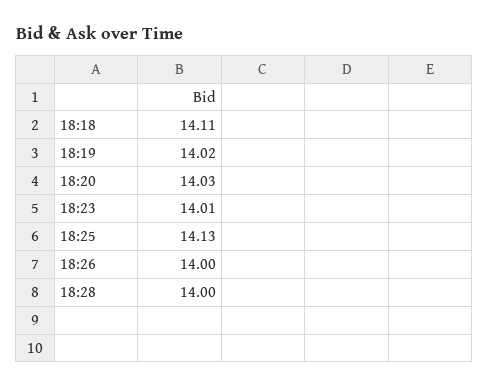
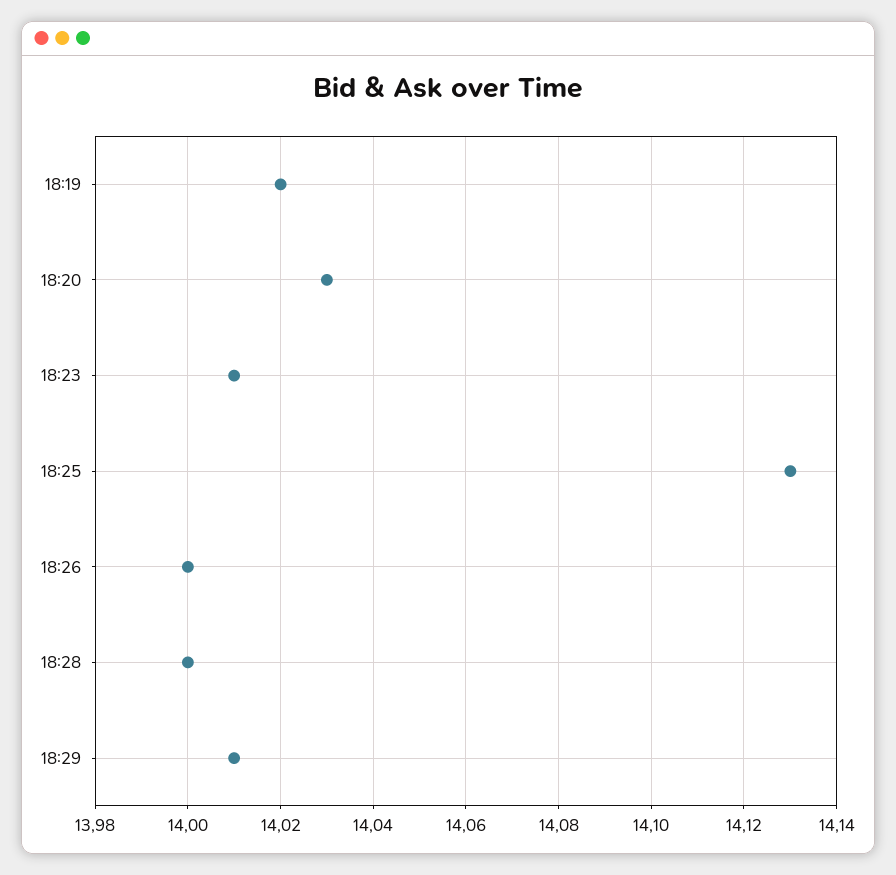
18:18: 14.11 -> none
18:29: none -> 14.01

